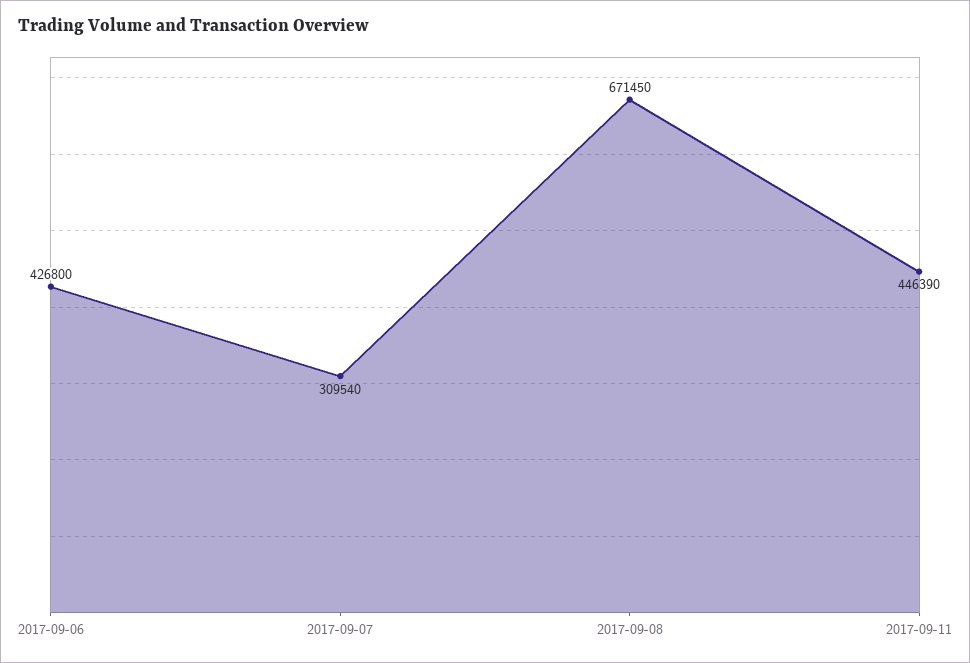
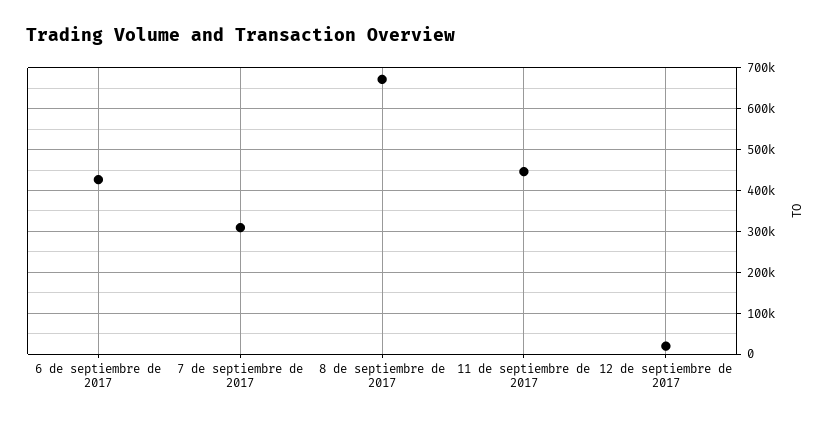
12 de septiembre de 2017: none -> 20000

